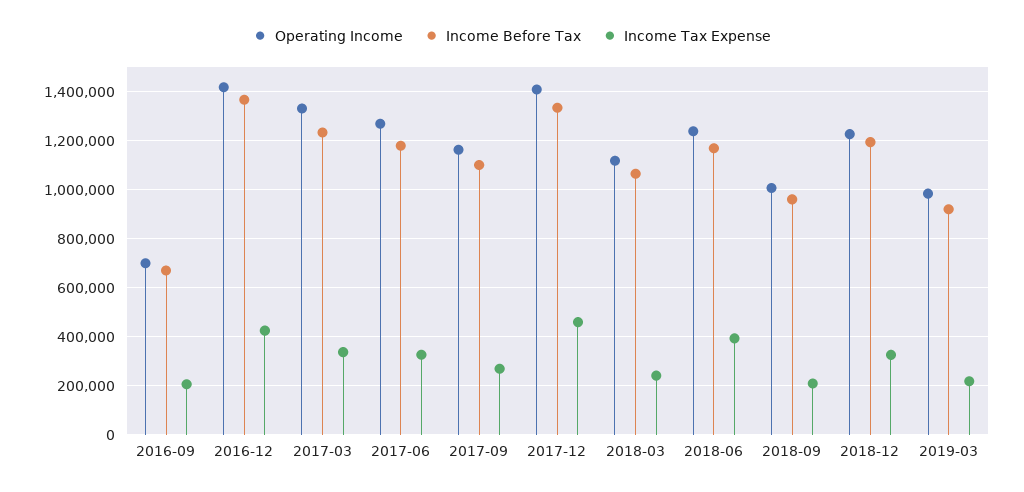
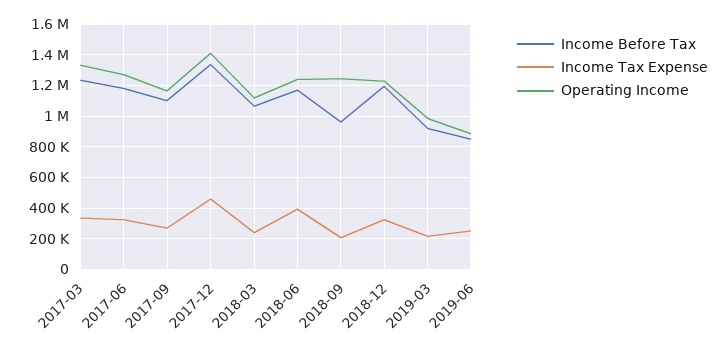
Operating Income, 2016-09: 700000 -> none
Income Before Tax, 2016-09: 675000 -> none
Income Tax Expense, 2016-09: 200000 -> none
Operating Income, 2016-12: 1425000 -> none
Income Before Tax, 2016-12: 1375000 -> none
Income Tax Expense, 2016-12: 425000 -> none
Operating Income, 2018-09: 1000000 -> 1250000
Income Before Tax, 2019-06: none -> 850000
Income Tax Expense, 2019-06: none -> 250000
Operating Income, 2019-06: none -> 900000

